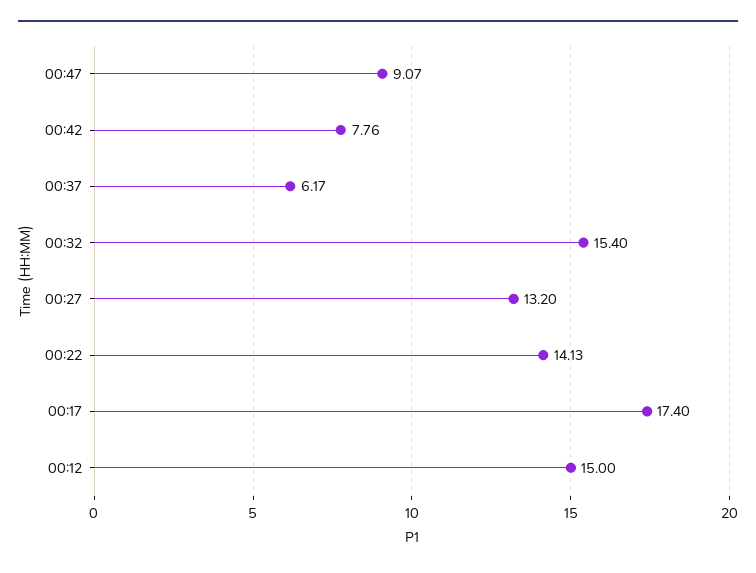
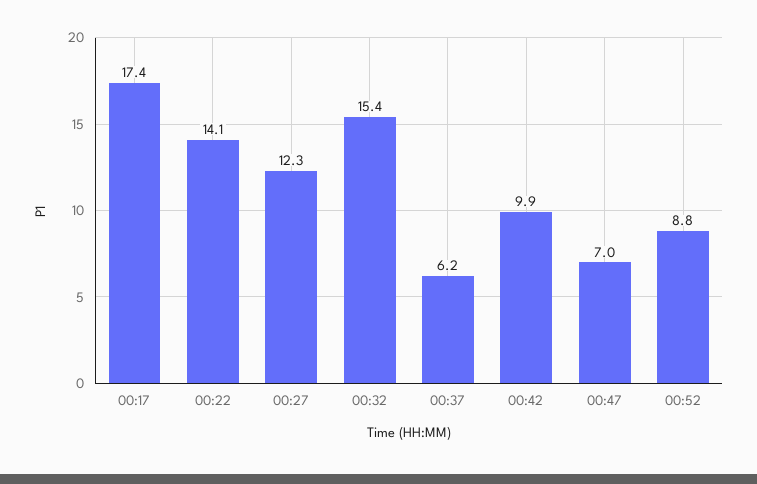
00:47: 9.07 -> 7
00:42: 7.76 -> 9.9
00:27: 13.2 -> 12.3
00:12: 15 -> none
00:52: none -> 8.8

